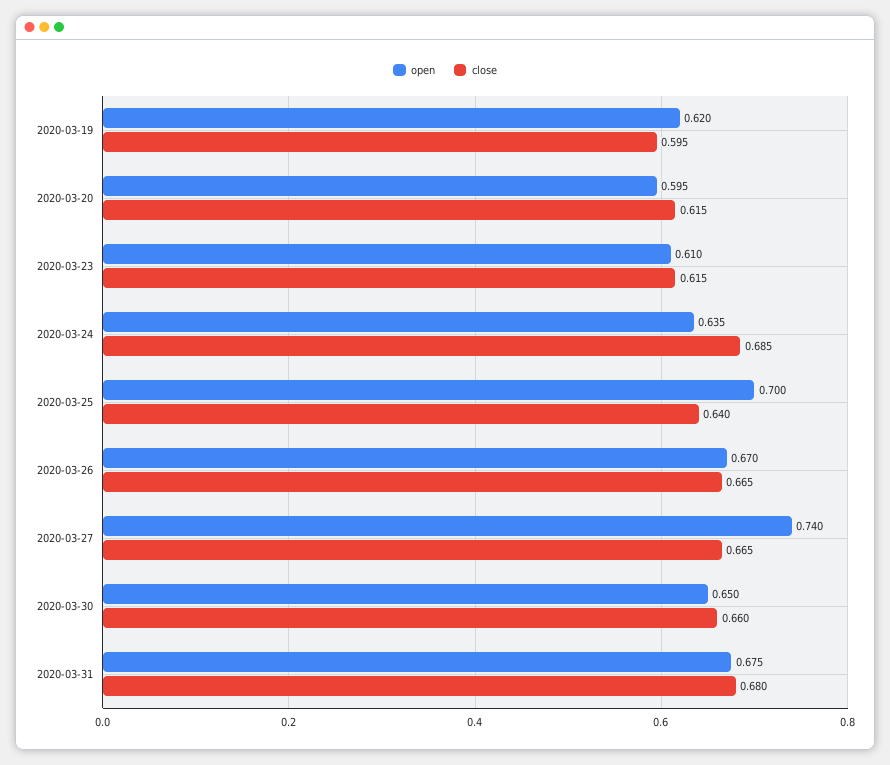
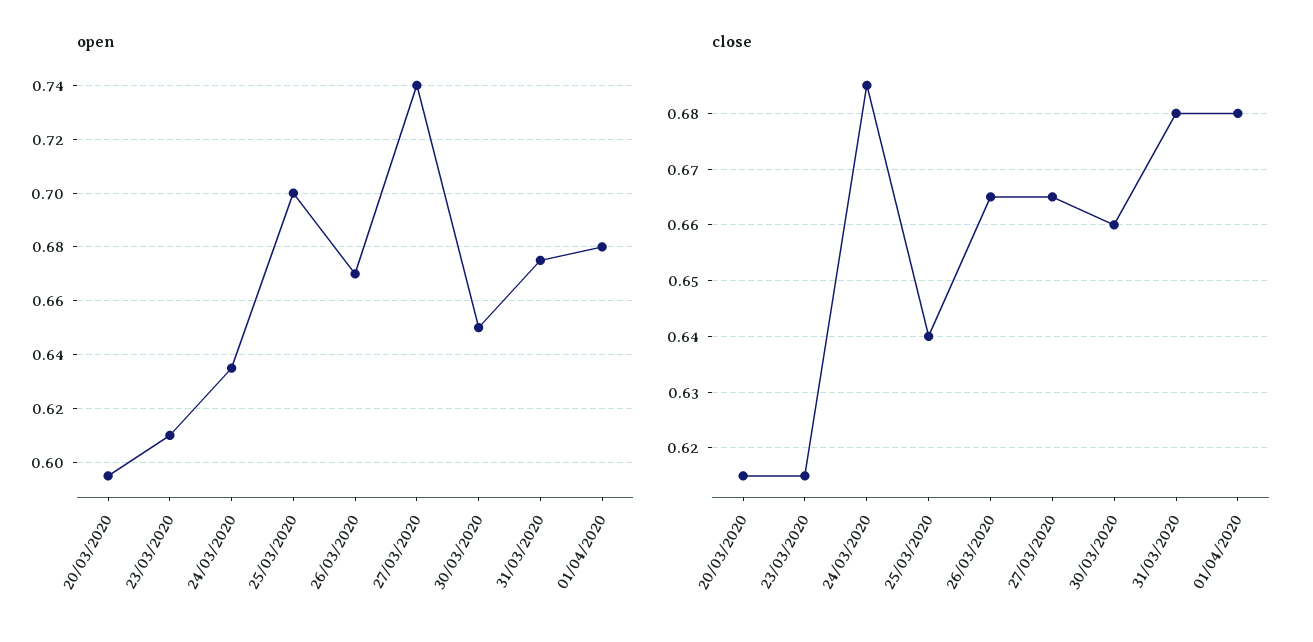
open, 2020-03-19: 0.62 -> none
close, 2020-03-19: 0.595 -> none
open, 01/04/2020: none -> 0.68
close, 01/04/2020: none -> 0.68

